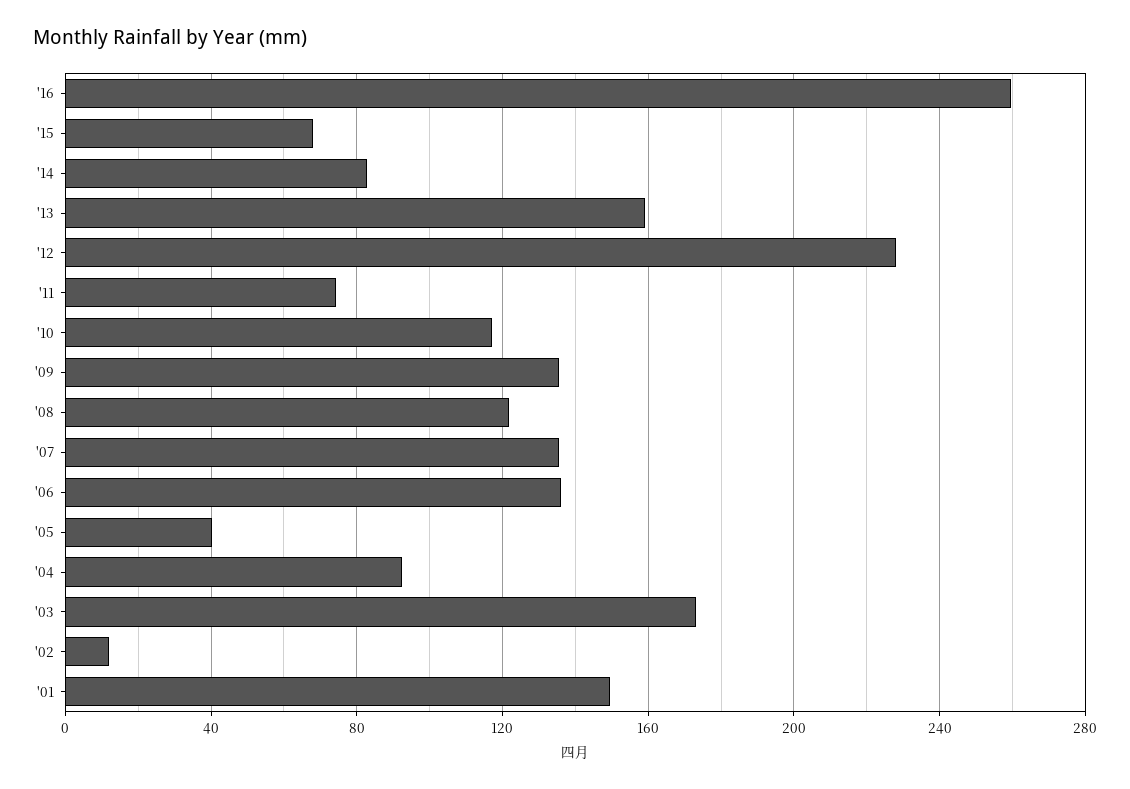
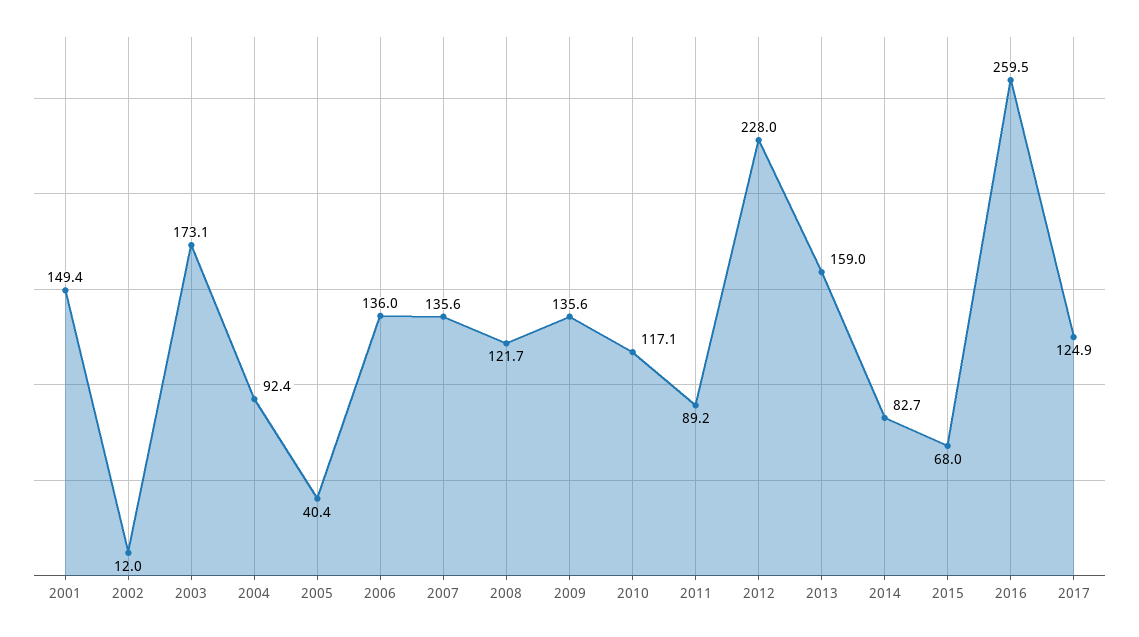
'11: 75 -> 89.2
2017: none -> 124.9

